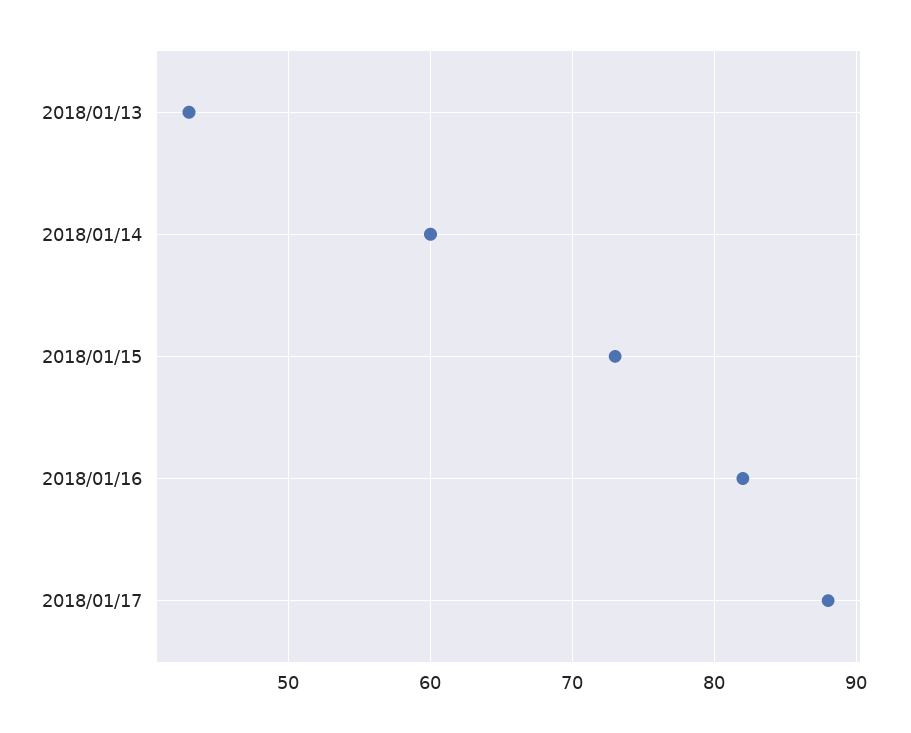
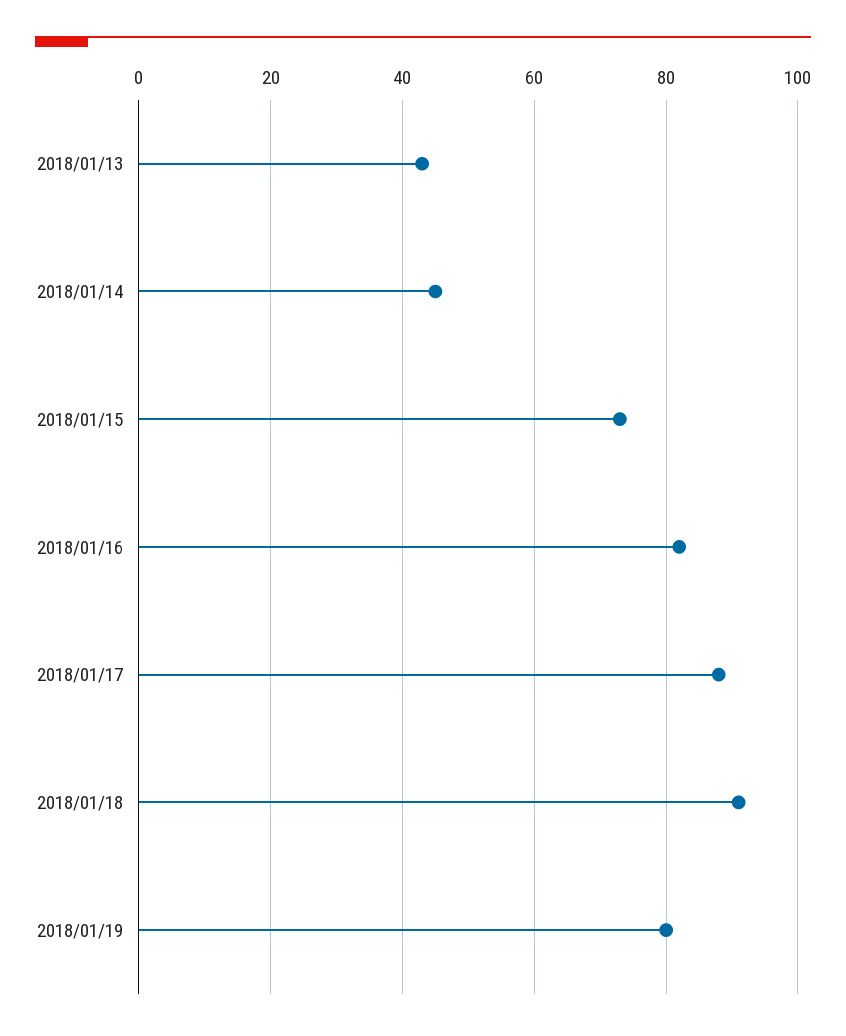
2018/01/14: 60 -> 45
2018/01/18: none -> 90
2018/01/19: none -> 80

